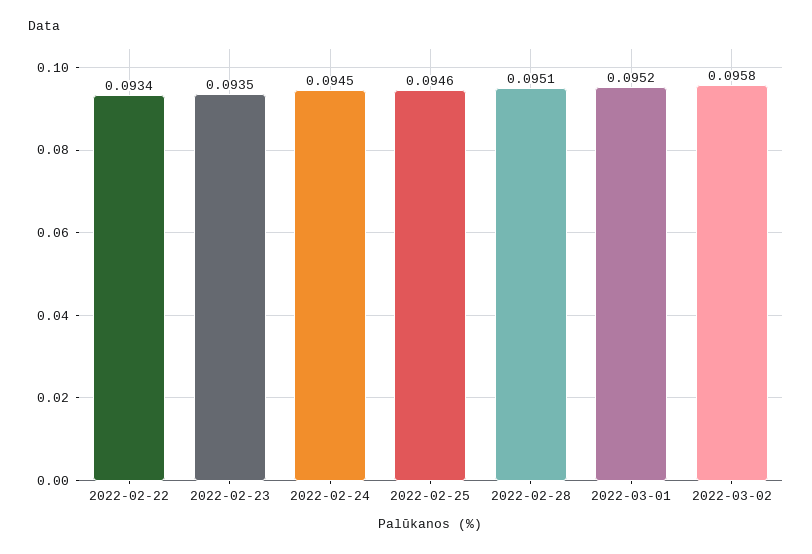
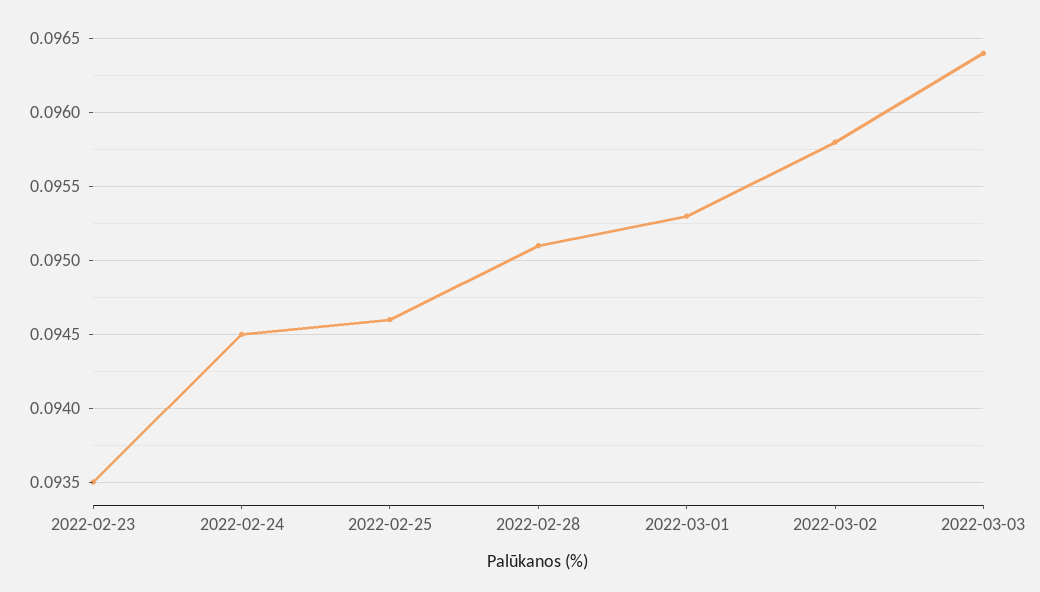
2022-02-22: 0.0934 -> none
2022-03-01: 0.0952 -> 0.0953
2022-03-03: none -> 0.0964

